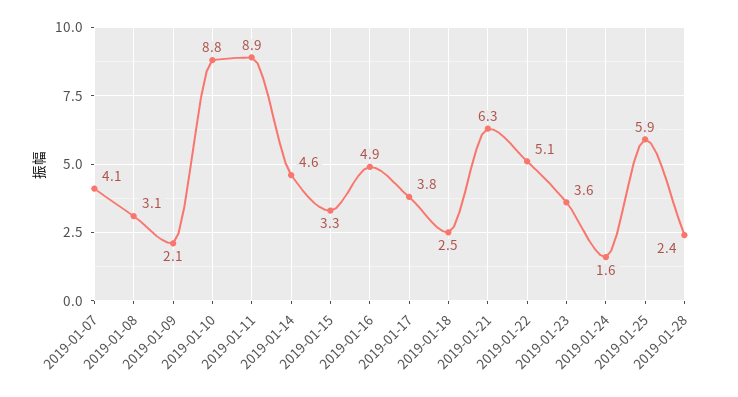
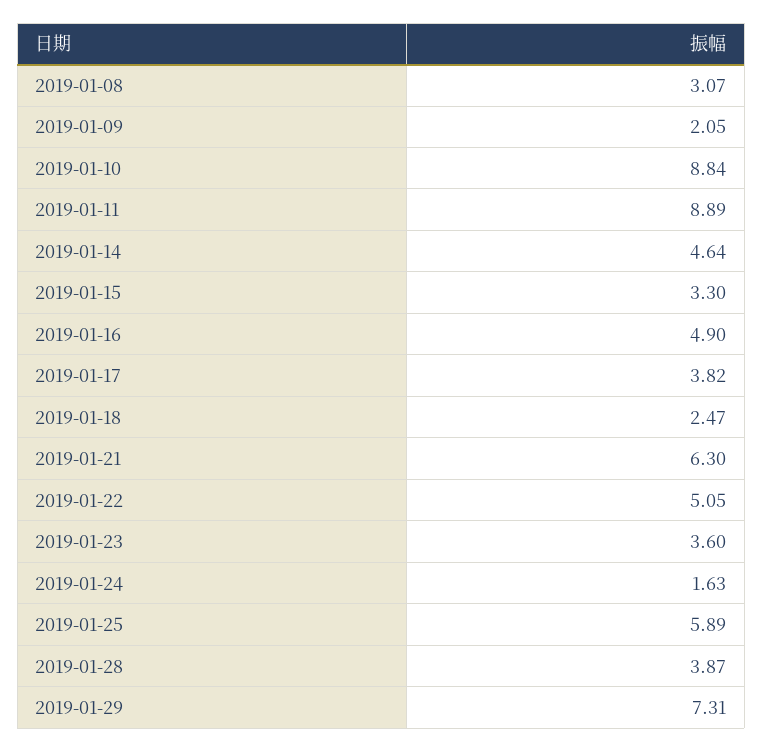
2019-01-07: 4.1 -> none
2019-01-28: 2.4 -> 3.87
2019-01-29: none -> 7.31

